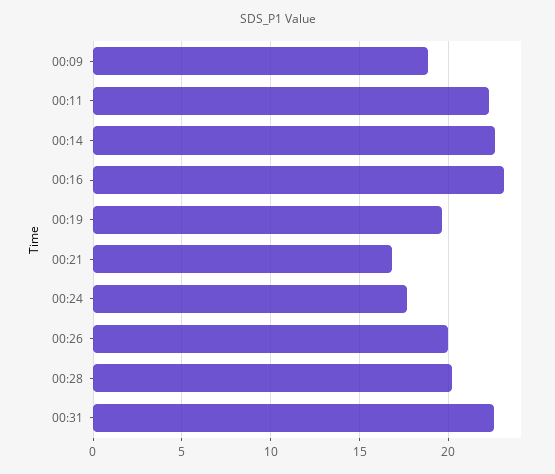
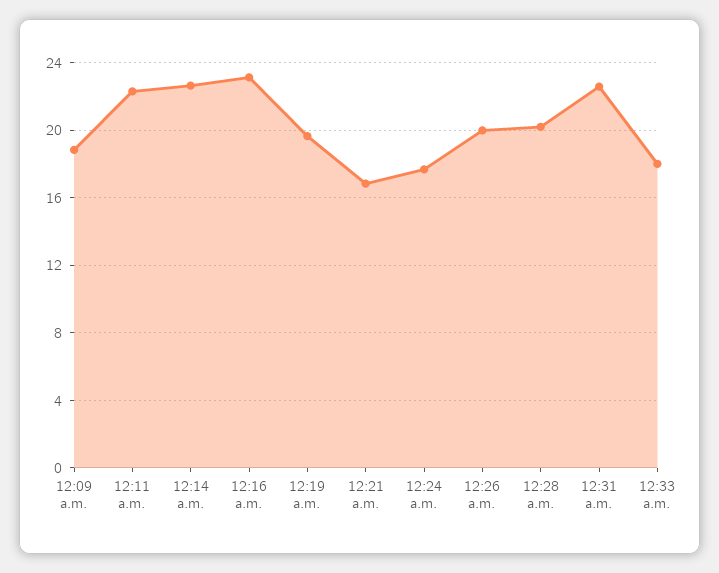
12:33 a.m.: none -> 18

